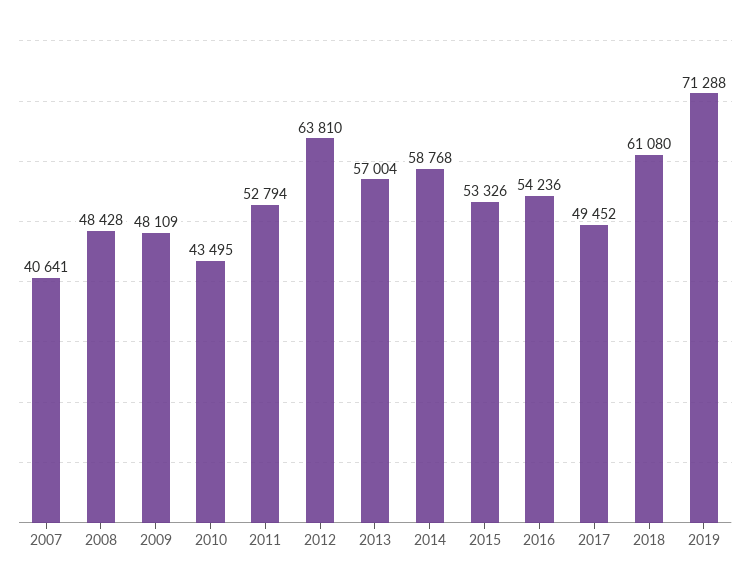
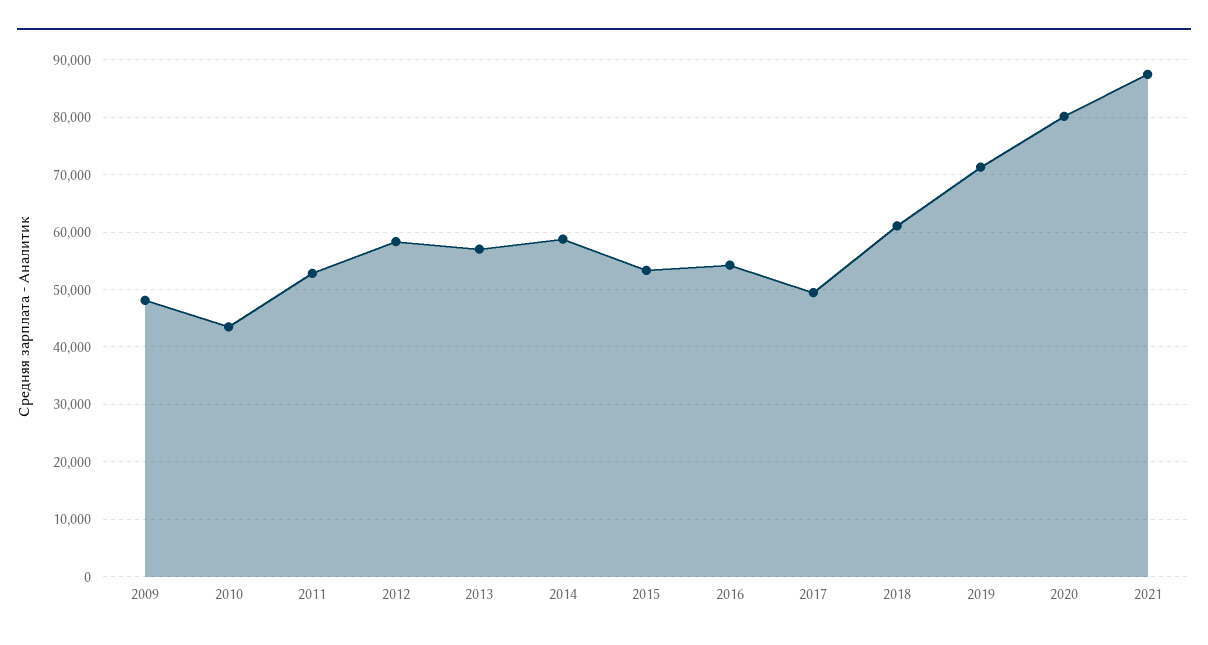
2007: 40641 -> none
2008: 48428 -> none
2012: 63810 -> 58000
2020: none -> 80000
2021: none -> 88000

